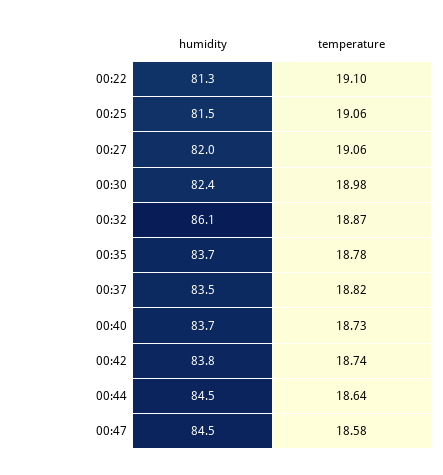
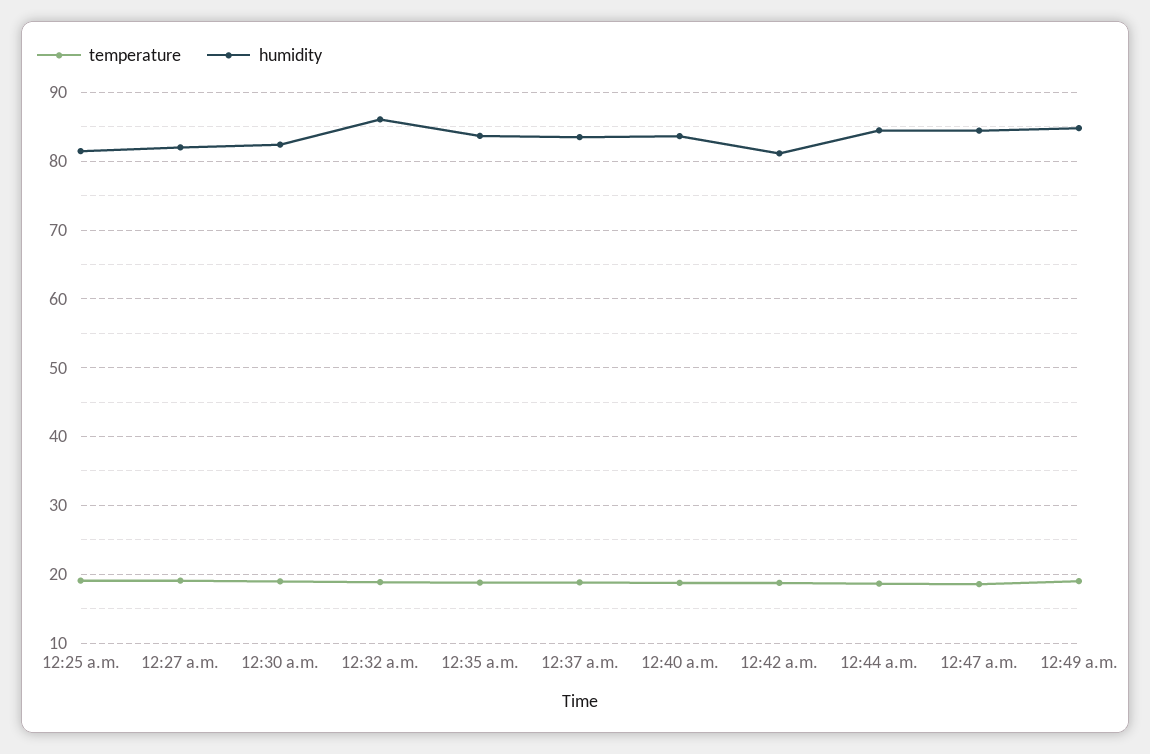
humidity, 00:22: 81.3 -> none
temperature, 00:22: 19.1 -> none
humidity, 00:42: 83.8 -> 81
temperature, 12:49 a.m.: none -> 19
humidity, 12:49 a.m.: none -> 85

